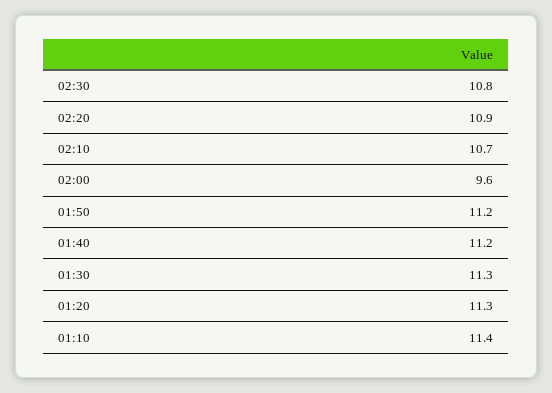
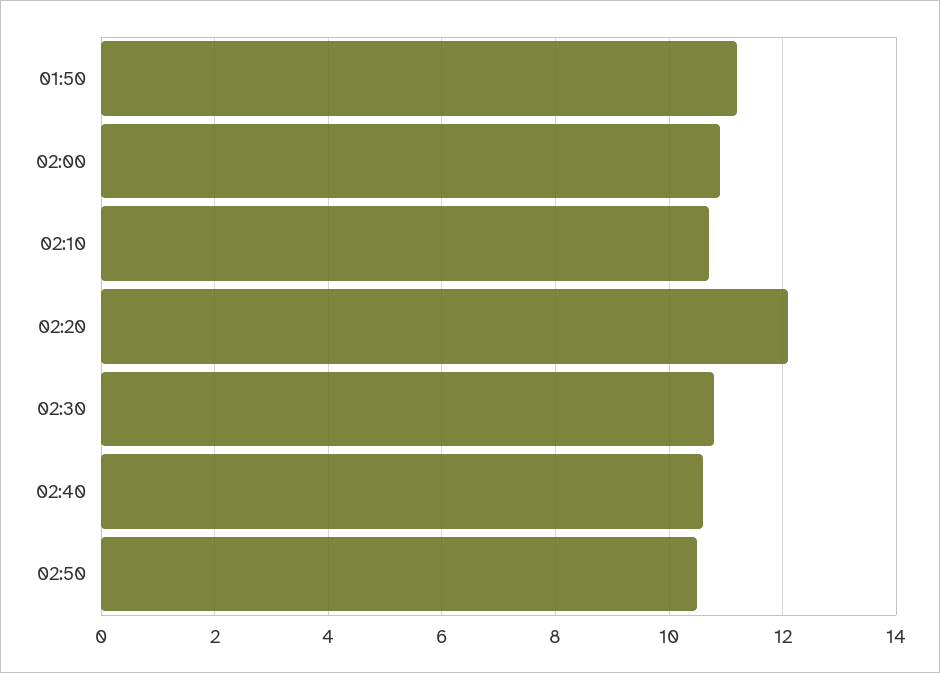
02:20: 10.9 -> 12
02:00: 9.6 -> 11
01:40: 11.2 -> none
01:30: 11.3 -> none
01:20: 11.3 -> none
01:10: 11.4 -> none
02:40: none -> 10.5
02:50: none -> 10.5

